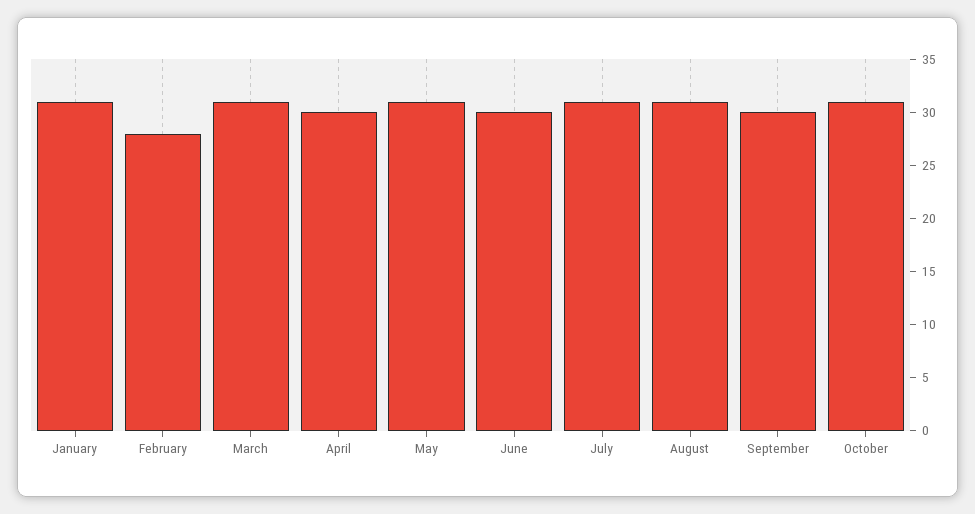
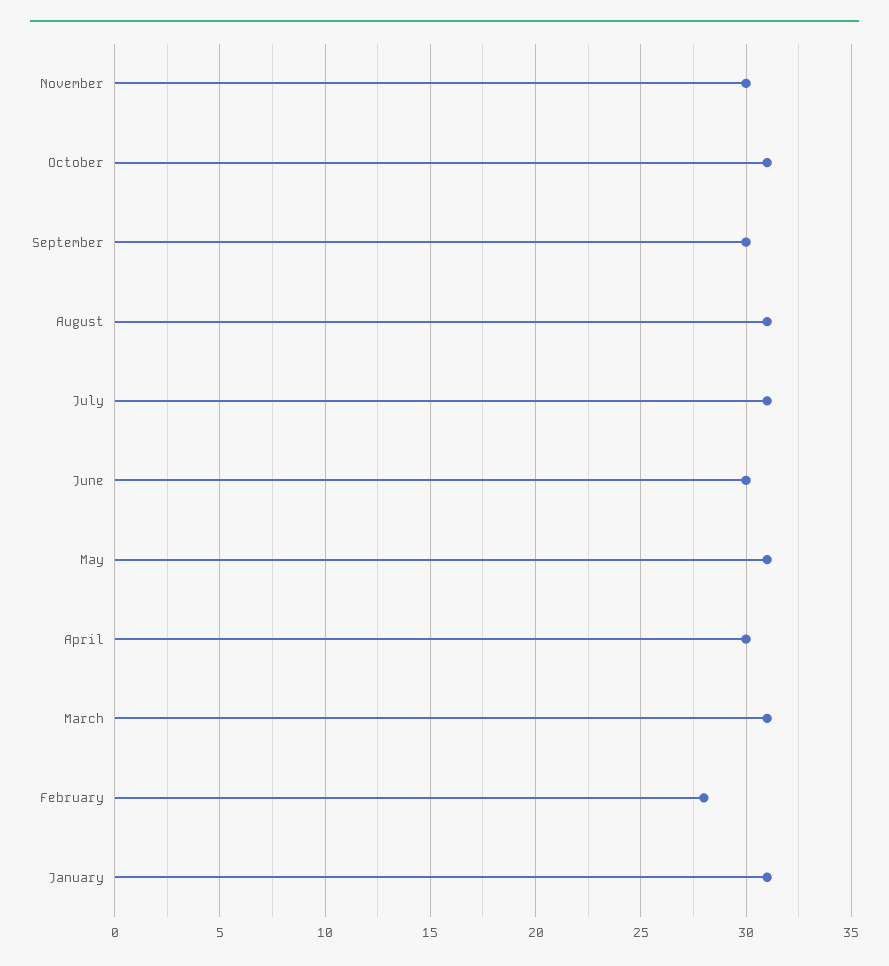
November: none -> 30

